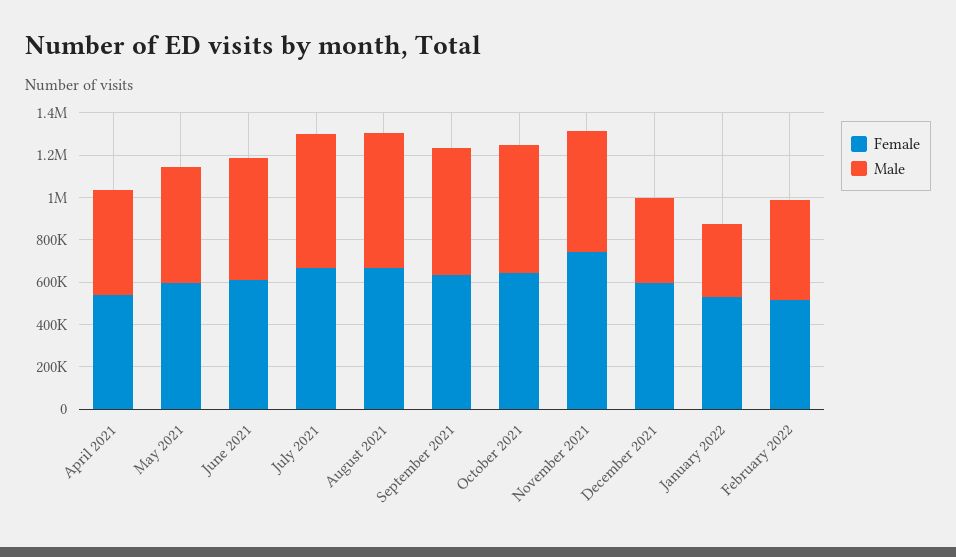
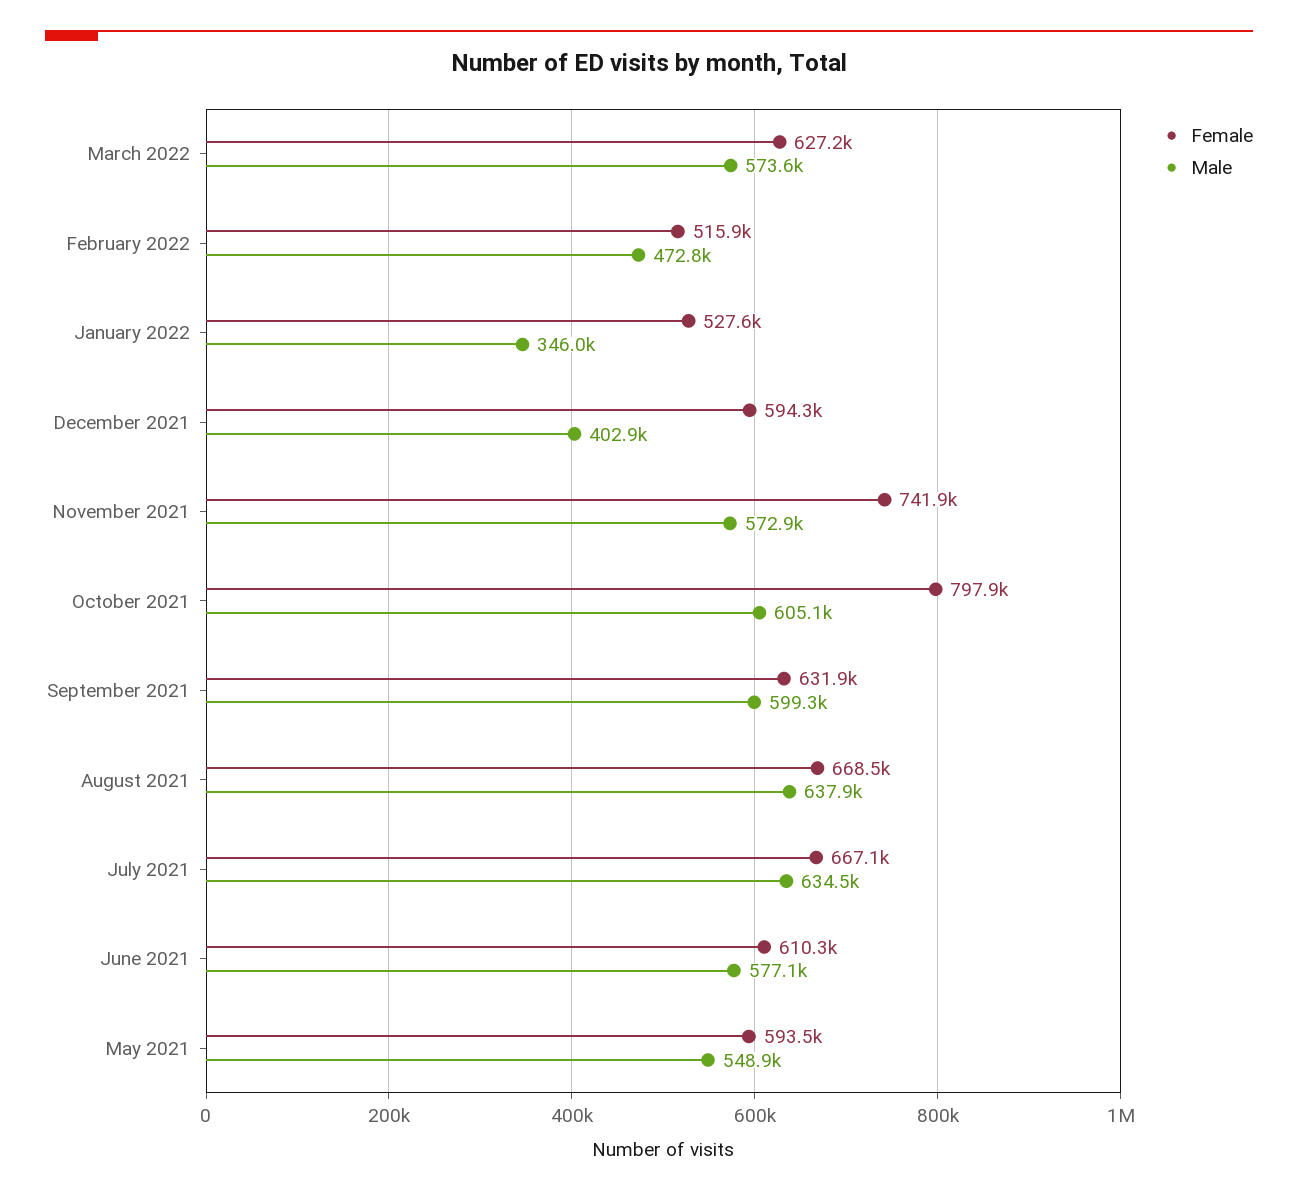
Female, April 2021: 550000 -> none
Male, April 2021: 500000 -> none
Female, October 2021: 650000 -> 797900
Female, March 2022: none -> 627200
Male, March 2022: none -> 573600

